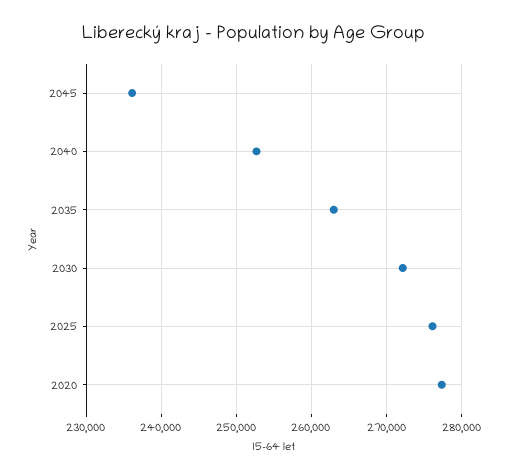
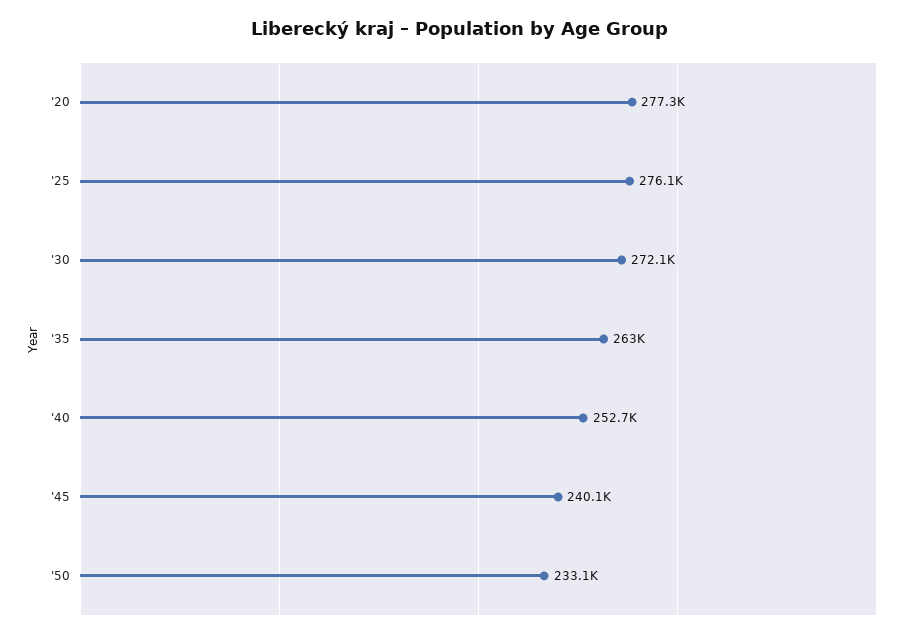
2045: 236000 -> 240100
'50: none -> 233100

